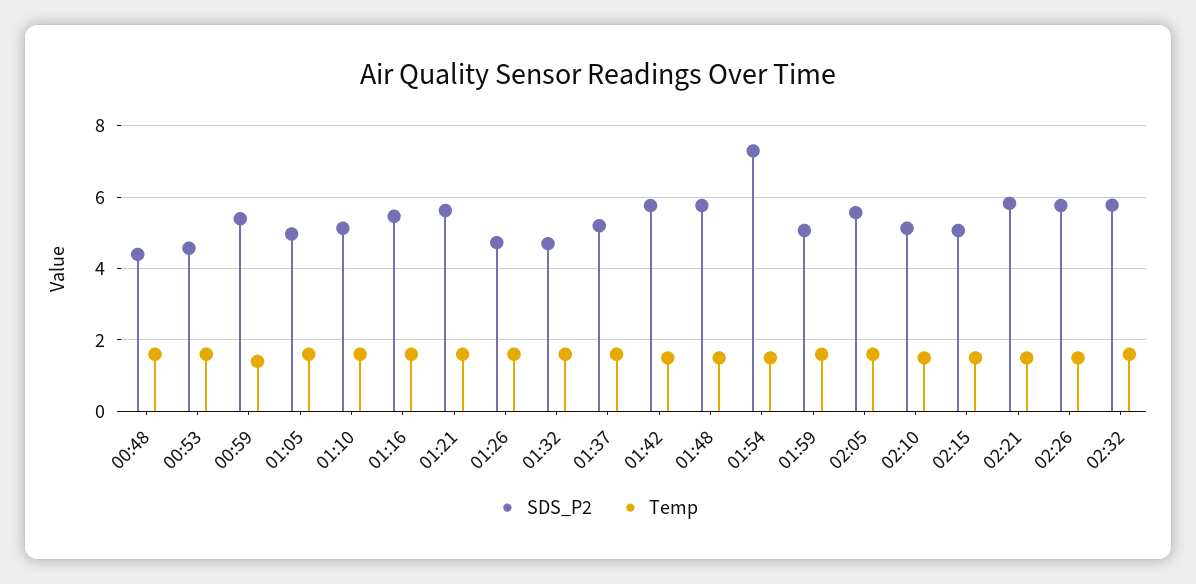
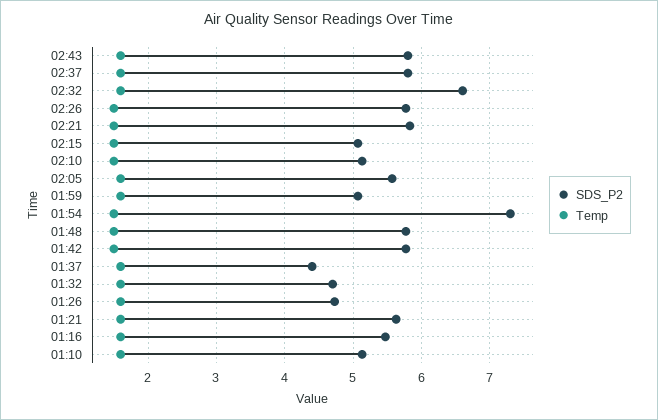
SDS_P2, 00:48: 4.4 -> none
Temp, 00:48: 1.6 -> none
SDS_P2, 00:53: 4.6 -> none
Temp, 00:53: 1.6 -> none
SDS_P2, 00:59: 5.4 -> none
Temp, 00:59: 1.4 -> none
SDS_P2, 01:05: 5 -> none
Temp, 01:05: 1.6 -> none
SDS_P2, 01:37: 5.2 -> 4.4
SDS_P2, 02:32: 5.8 -> 6.6
SDS_P2, 02:43: none -> 5.8
Temp, 02:43: none -> 1.6
SDS_P2, 02:37: none -> 5.8
Temp, 02:37: none -> 1.6

